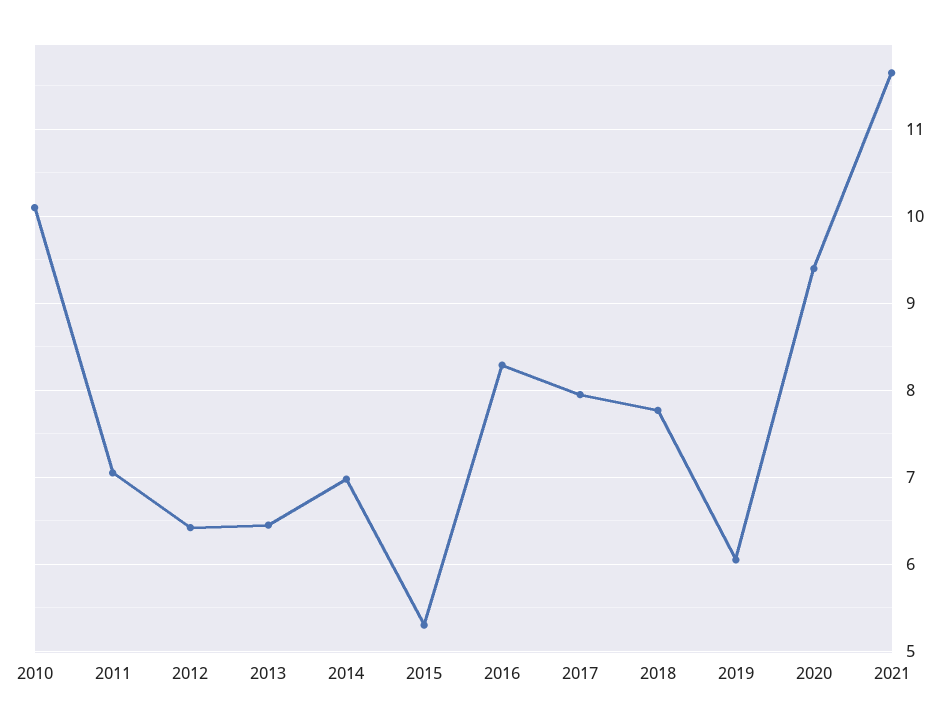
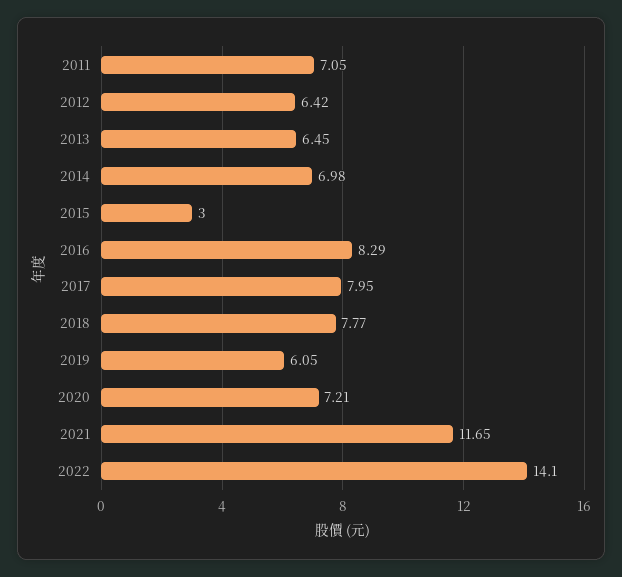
2010: 10.1 -> none
2015: 5.3 -> 3
2020: 9.4 -> 7.21
2022: none -> 14.1

